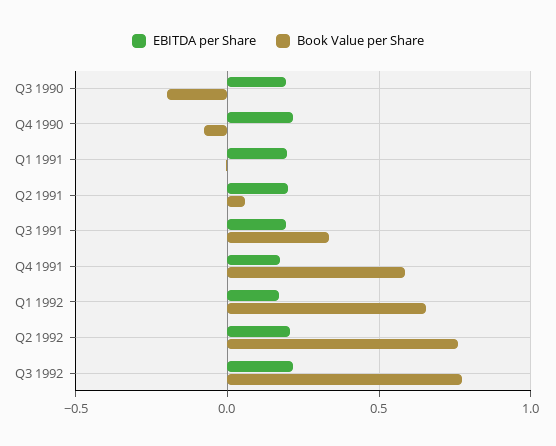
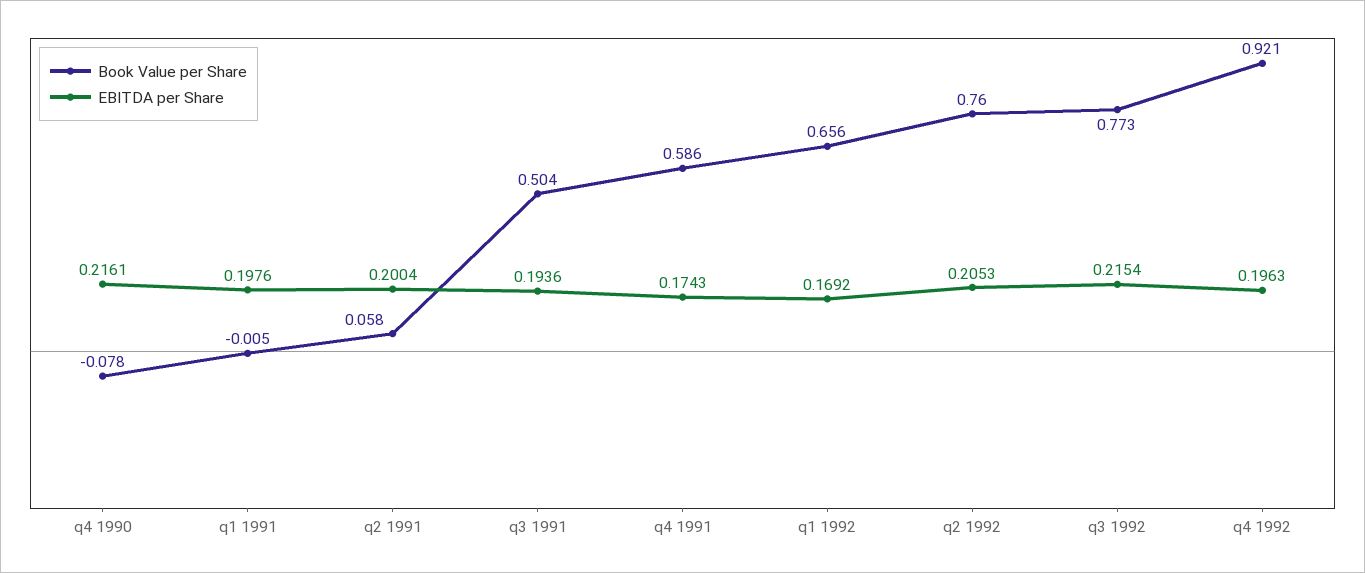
EBITDA per Share, Q3 1990: 0.2 -> none
Book Value per Share, Q3 1990: -0.2 -> none
Book Value per Share, Q3 1991: 0.35 -> 0.504
Book Value per Share, q4 1992: none -> 0.921
EBITDA per Share, q4 1992: none -> 0.1963

